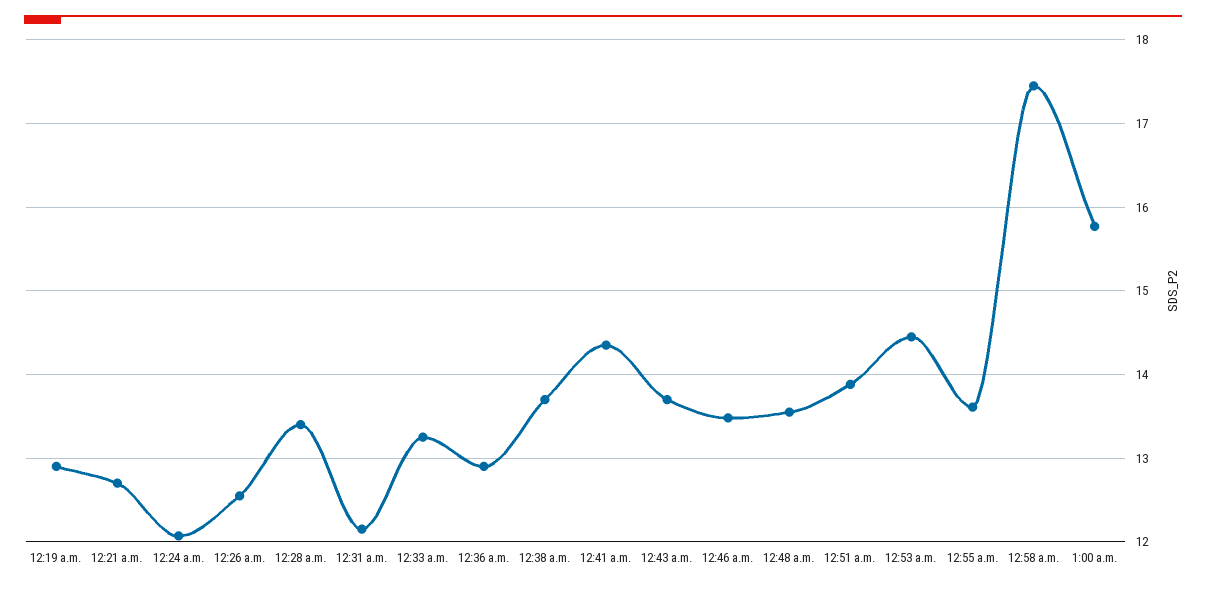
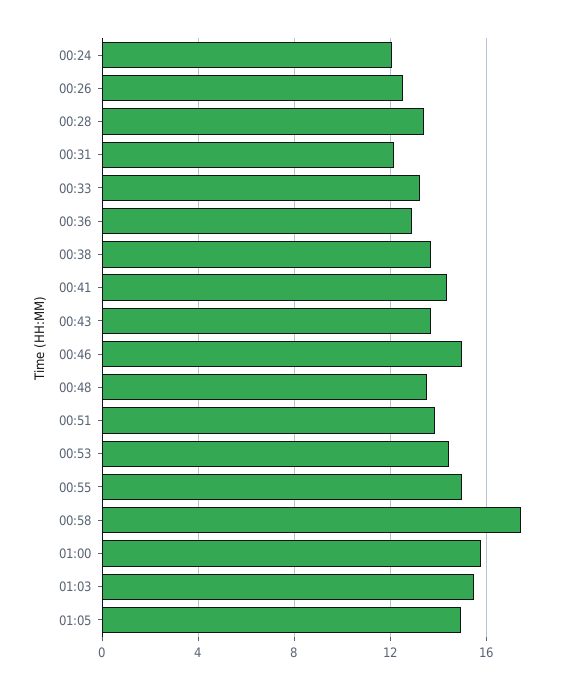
12:19 a.m.: 12.9 -> none
12:21 a.m.: 12.7 -> none
12:46 a.m.: 13.5 -> 15
12:55 a.m.: 13.6 -> 15
01:03: none -> 15.5
01:05: none -> 15

